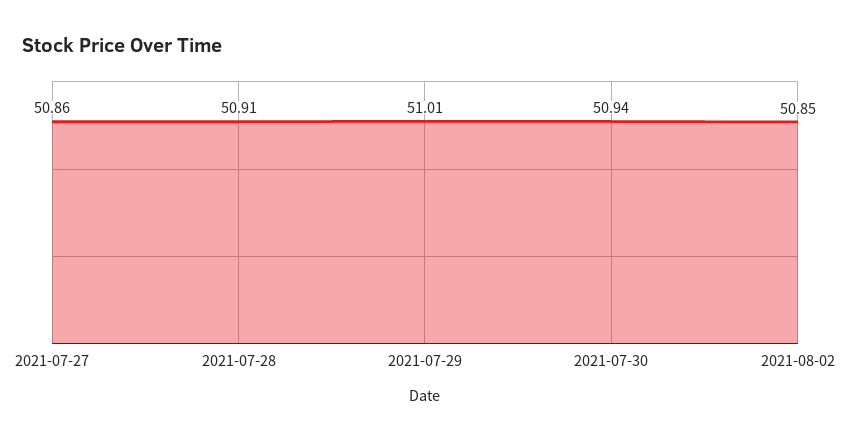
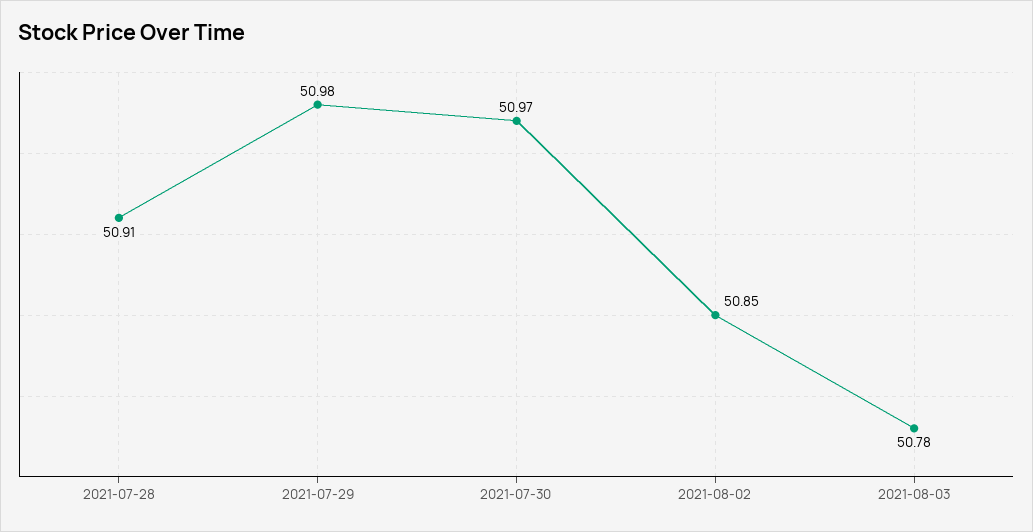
2021-07-27: 50.86 -> none
2021-07-29: 51.01 -> 50.98
2021-07-30: 50.94 -> 50.97
2021-08-03: none -> 50.78

